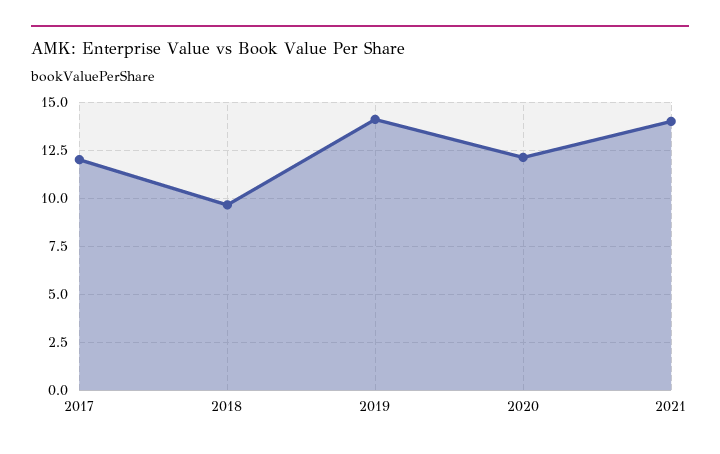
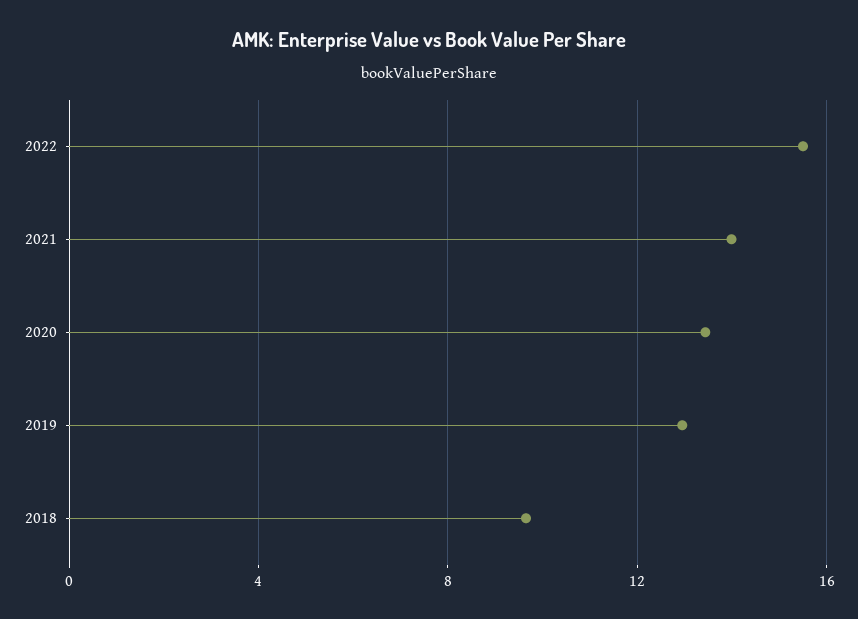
2017: 12 -> none
2019: 14 -> 13
2020: 12 -> 13.5
2022: none -> 15.5

